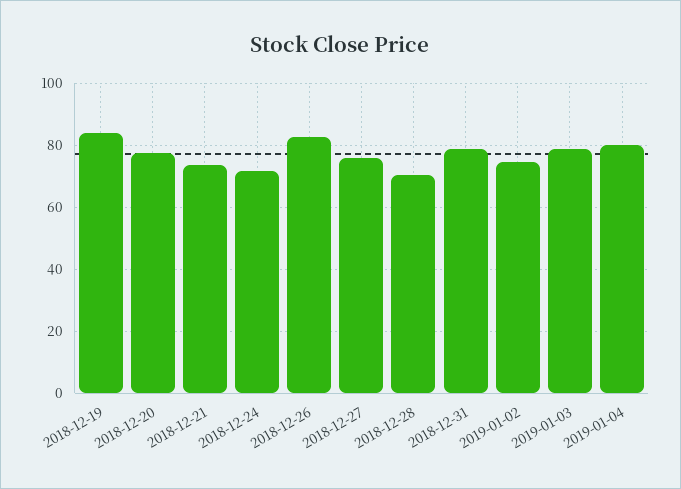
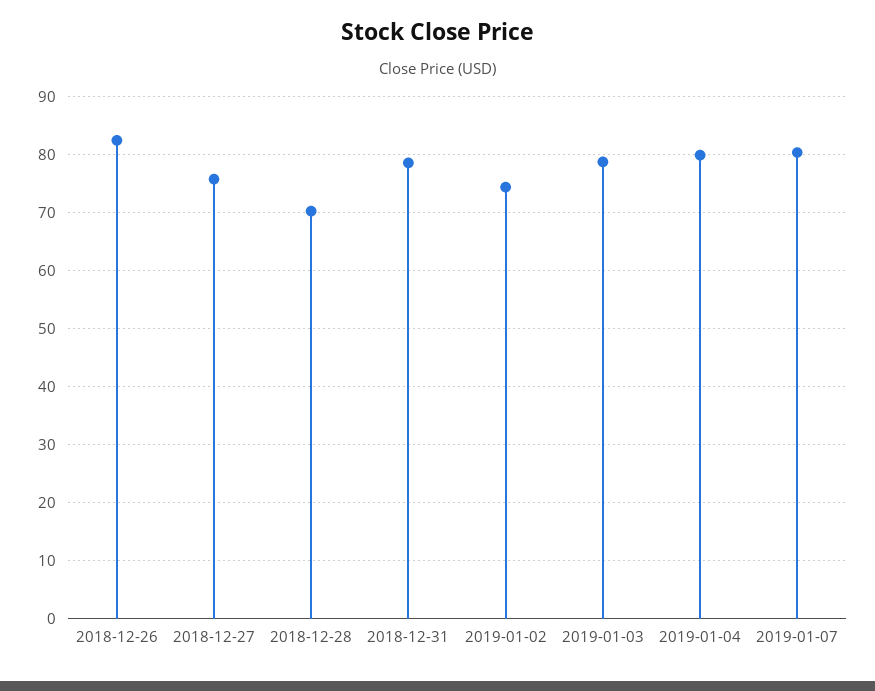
2018-12-19: 84 -> none
2018-12-20: 78 -> none
2018-12-21: 74 -> none
2018-12-24: 72 -> none
2019-01-07: none -> 80

